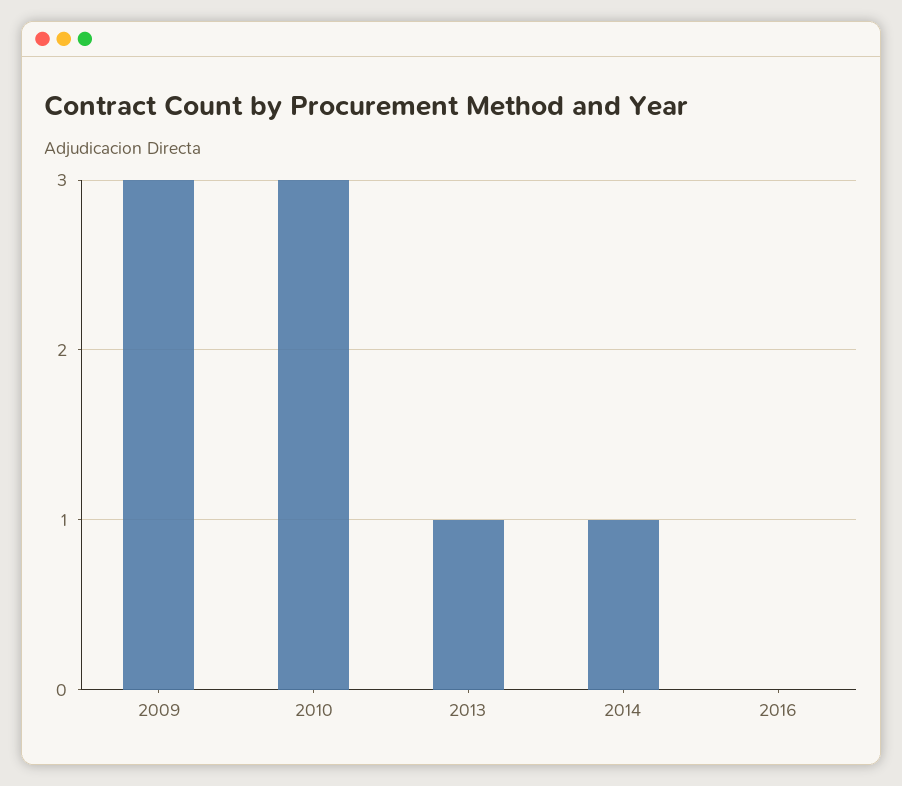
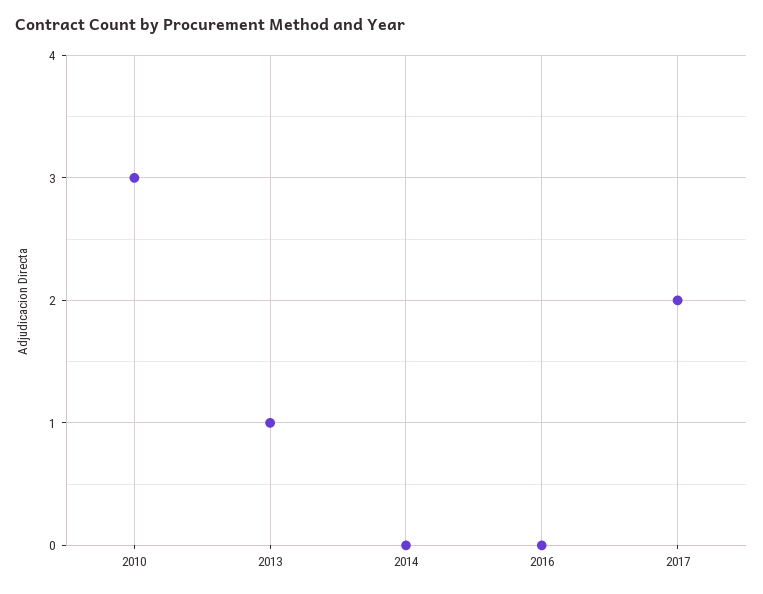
2009: 3 -> none
2014: 1 -> 0
2017: none -> 2

